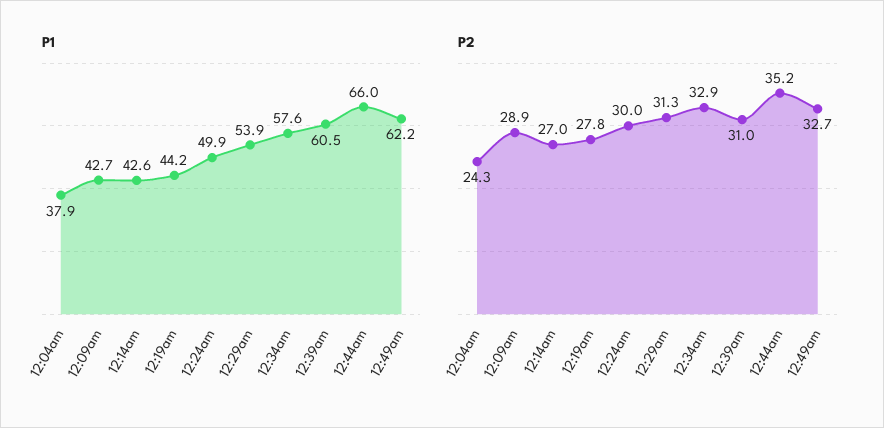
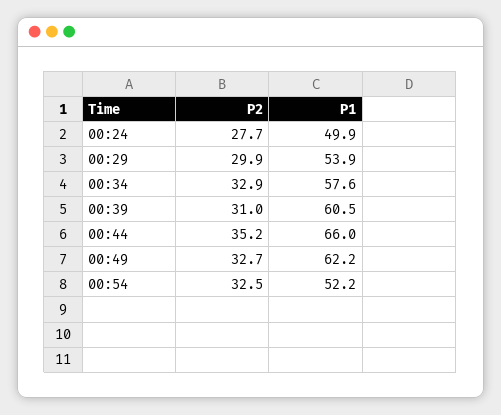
P1, 12:04am: 37.9 -> none
P1, 12:09am: 42.7 -> none
P1, 12:14am: 42.6 -> none
P1, 12:19am: 44.2 -> none
P2, 12:04am: 24.3 -> none
P2, 12:09am: 28.9 -> none
P2, 12:14am: 27 -> none
P2, 12:19am: 27.8 -> none
P2, 12:24am: 30 -> 27.7
P2, 12:29am: 31.3 -> 29.9
P2, 00:54: none -> 32.5
P1, 00:54: none -> 52.2

